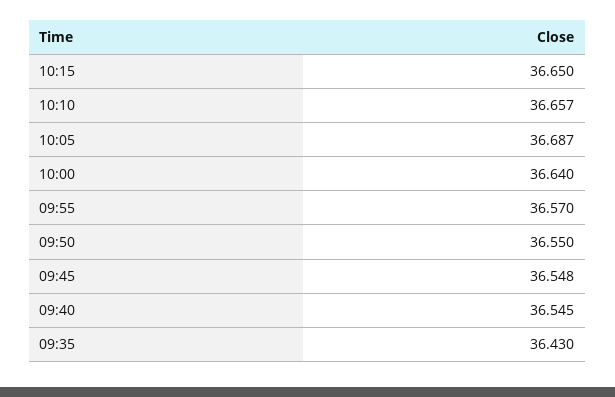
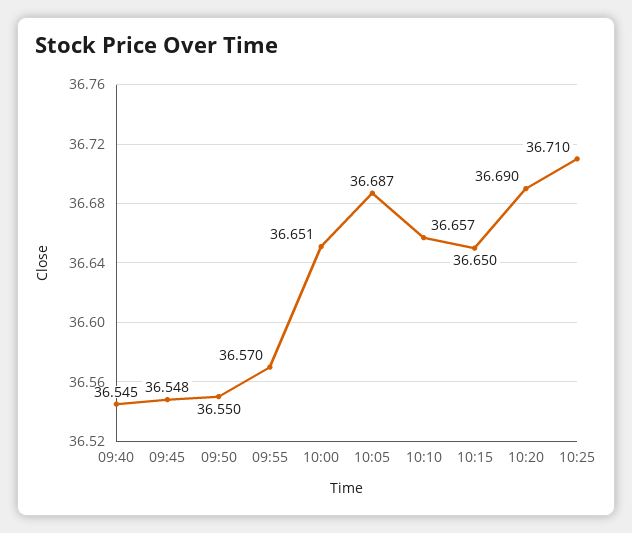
10:00: 36.64 -> 36.651
09:35: 36.43 -> none
10:20: none -> 36.69
10:25: none -> 36.71

